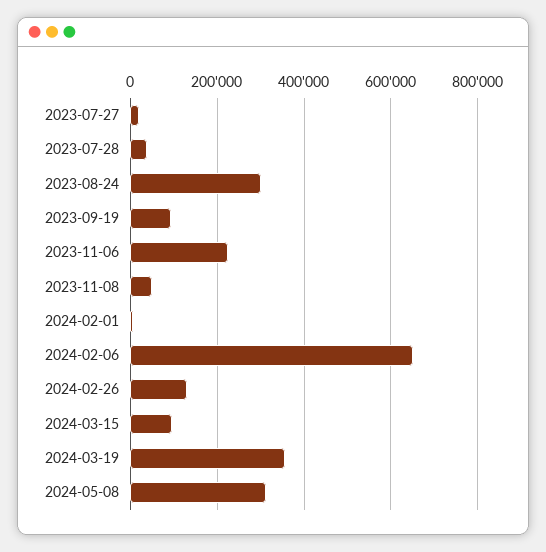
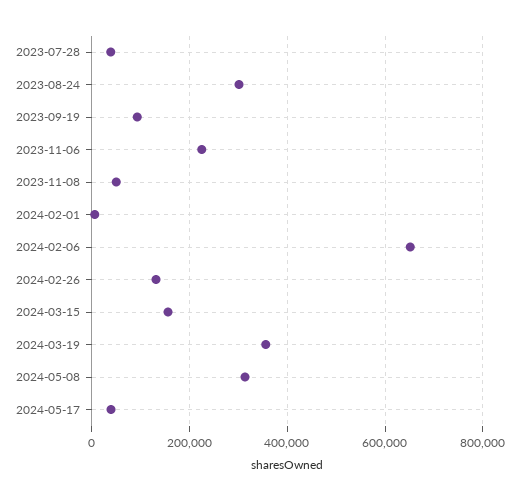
2023-07-27: 20000 -> none
2024-03-15: 100000 -> 160000
2024-05-17: none -> 40000

